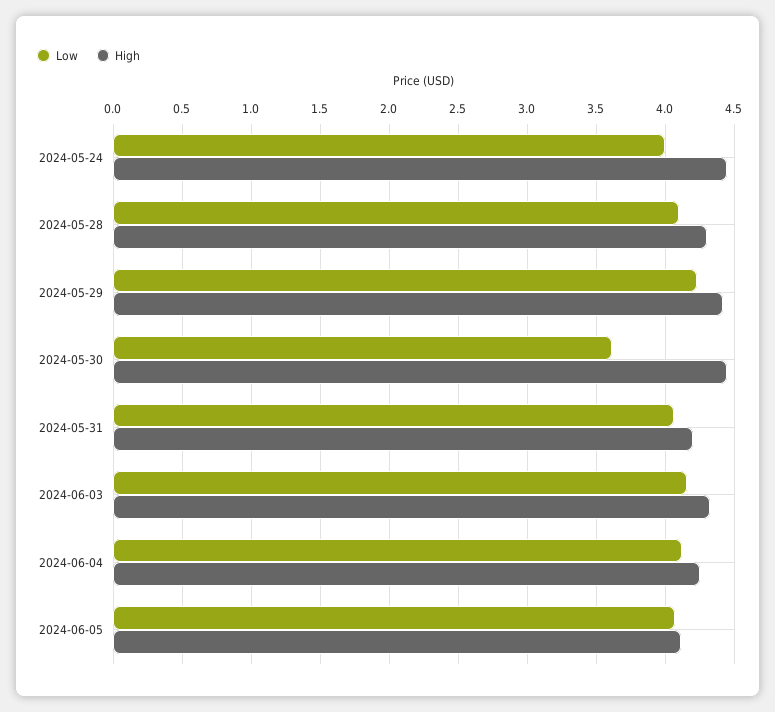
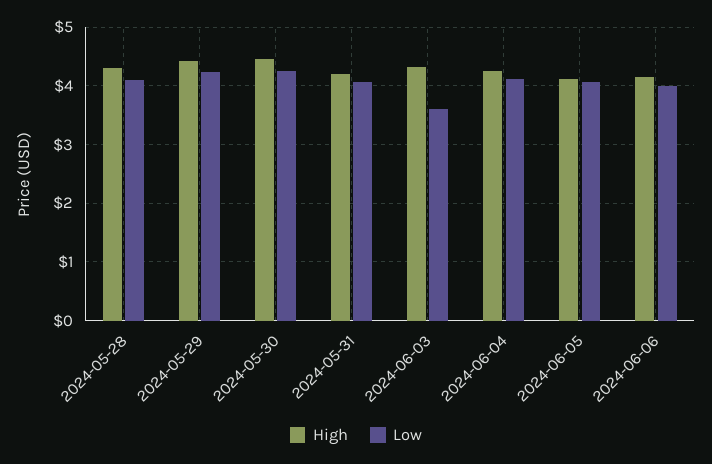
Low, 2024-05-24: 4 -> none
High, 2024-05-24: 4.45 -> none
Low, 2024-05-30: 3.6 -> 4.2
Low, 2024-06-03: 4.15 -> 3.6
High, 2024-06-06: none -> 4.2
Low, 2024-06-06: none -> 4

